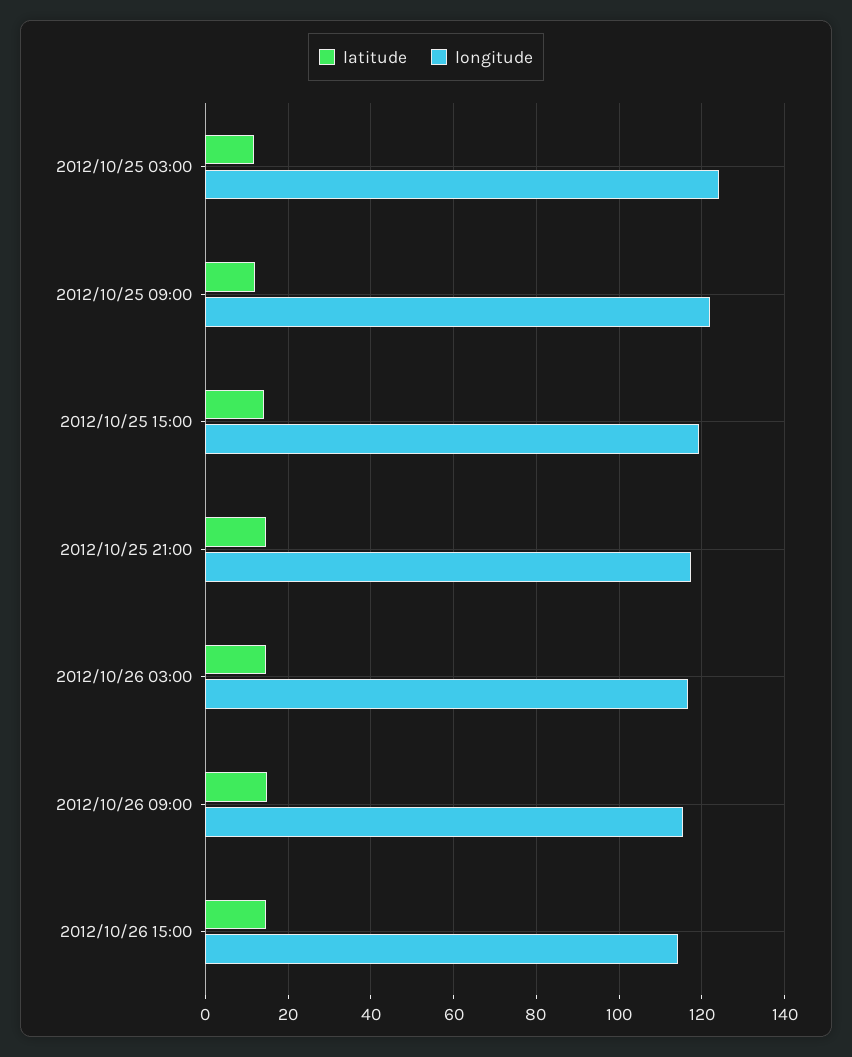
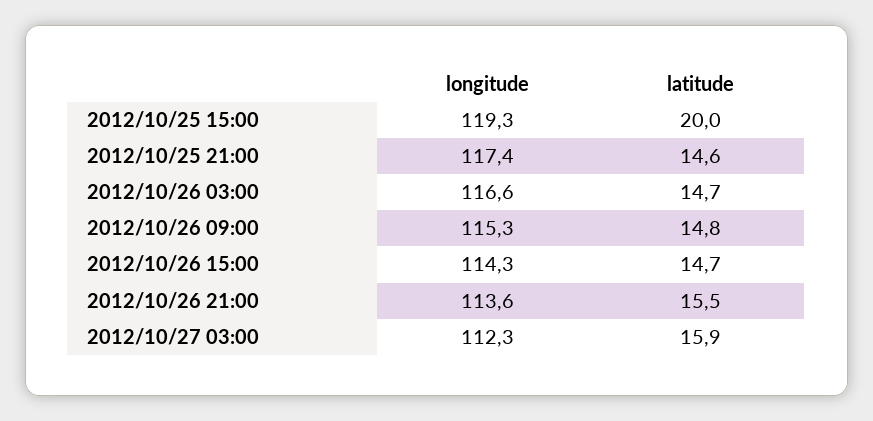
latitude, 2012/10/25 03:00: 12 -> none
longitude, 2012/10/25 03:00: 124 -> none
latitude, 2012/10/25 09:00: 12 -> none
longitude, 2012/10/25 09:00: 122 -> none
latitude, 2012/10/25 15:00: 14 -> 20
longitude, 2012/10/26 21:00: none -> 113.6
latitude, 2012/10/26 21:00: none -> 15.5
longitude, 2012/10/27 03:00: none -> 112.3
latitude, 2012/10/27 03:00: none -> 15.9

